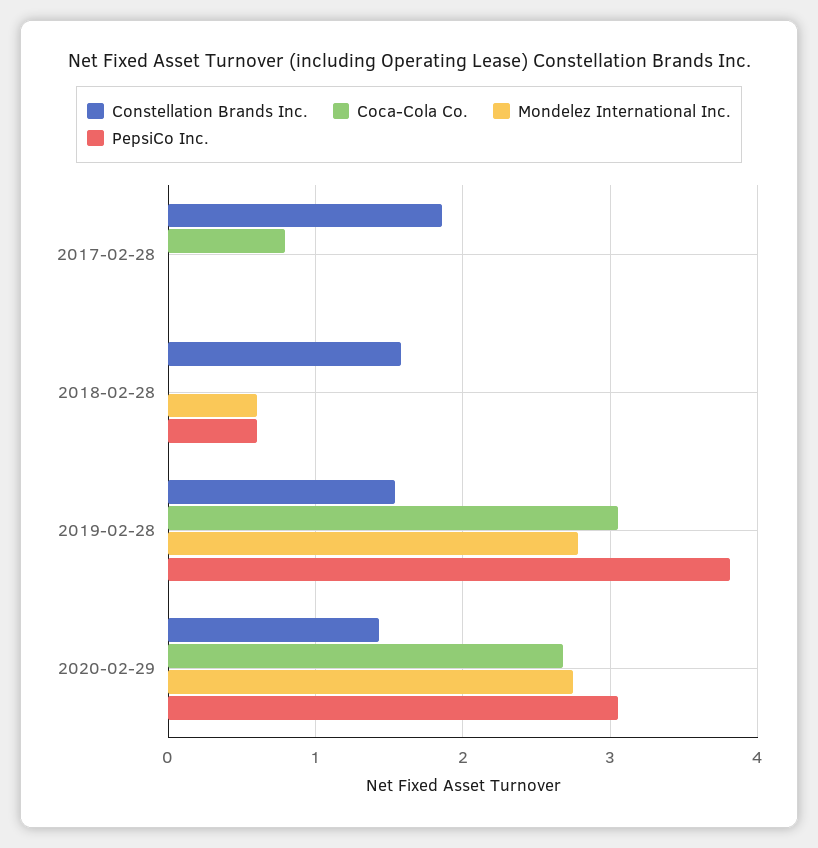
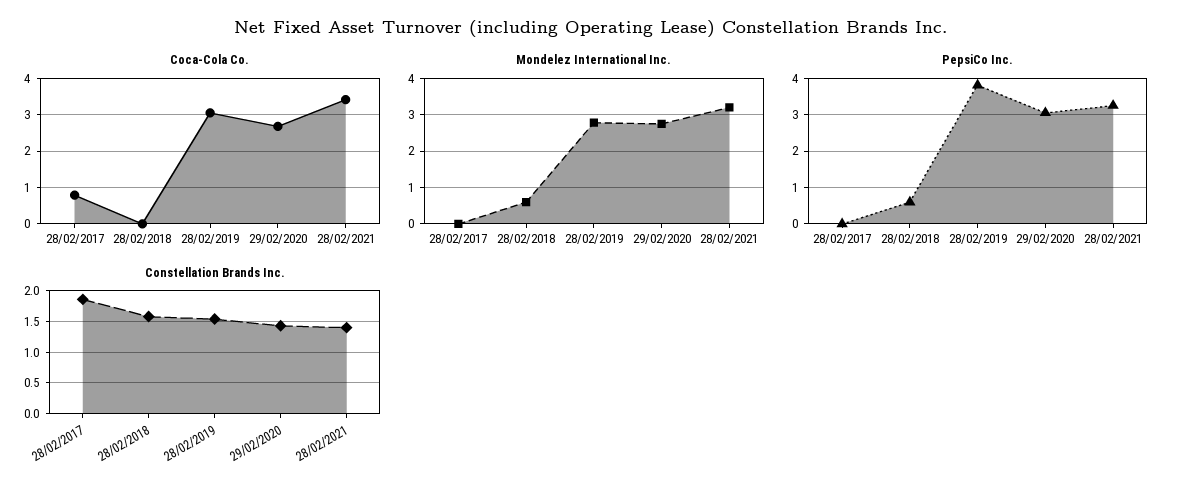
Coca-Cola Co., 28/02/2021: none -> 3.4
Mondelez International Inc., 28/02/2021: none -> 3.2
PepsiCo Inc., 28/02/2021: none -> 3.2
Constellation Brands Inc., 28/02/2021: none -> 1.4

